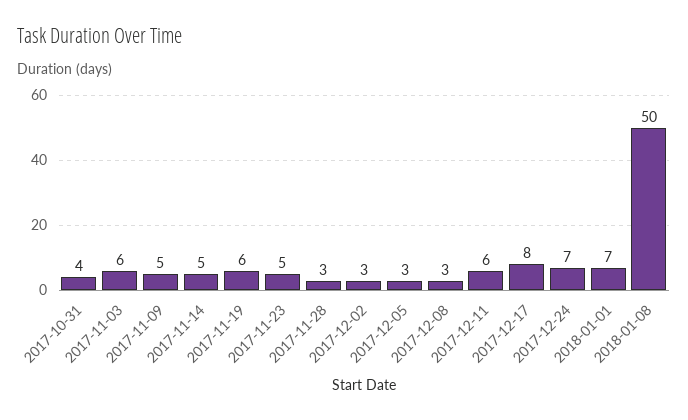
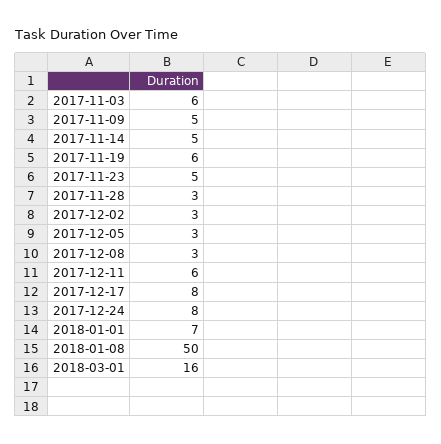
2017-10-31: 4 -> none
2017-12-24: 7 -> 8
2018-03-01: none -> 16

